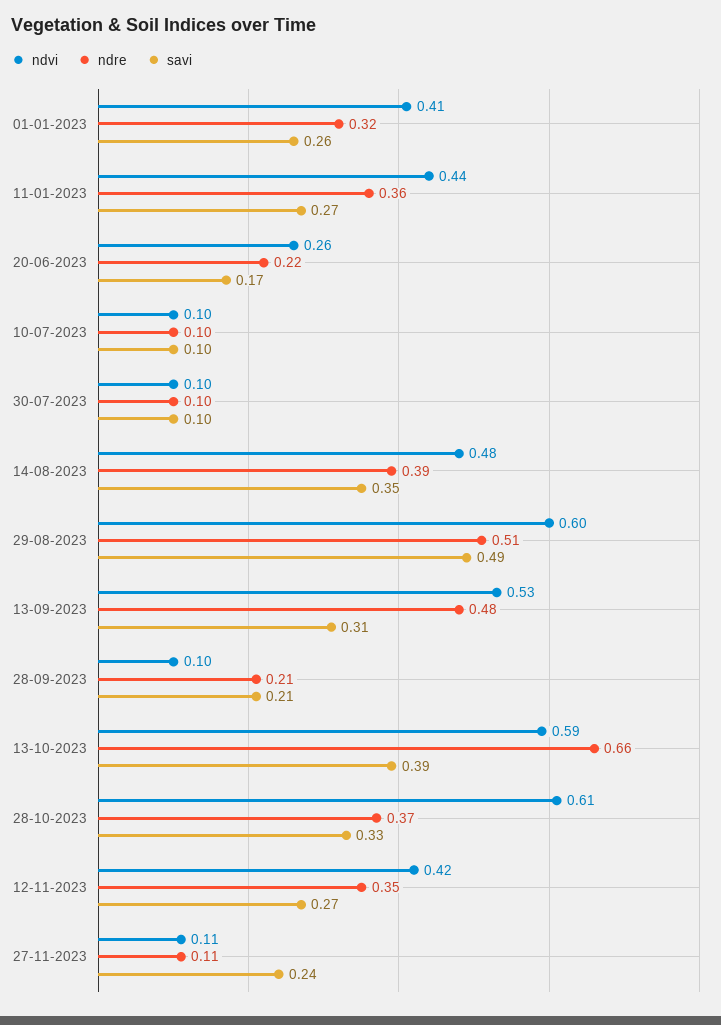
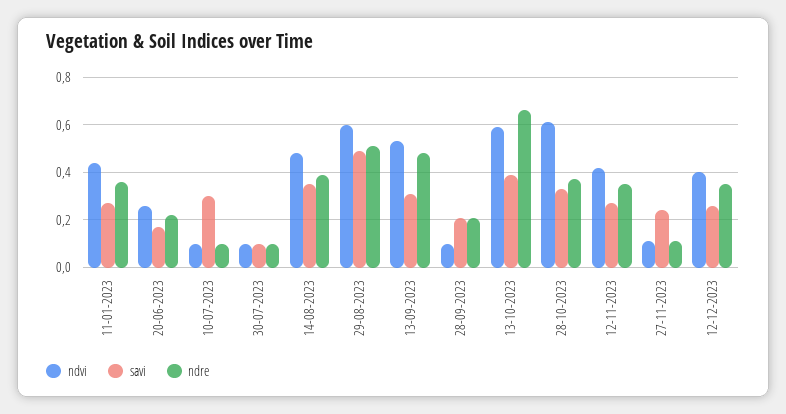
ndvi, 01-01-2023: 0.41 -> none
ndre, 01-01-2023: 0.32 -> none
savi, 01-01-2023: 0.26 -> none
savi, 10-07-2023: 0.1 -> 0.3
ndvi, 12-12-2023: none -> 0.4
savi, 12-12-2023: none -> 0.25
ndre, 12-12-2023: none -> 0.35

